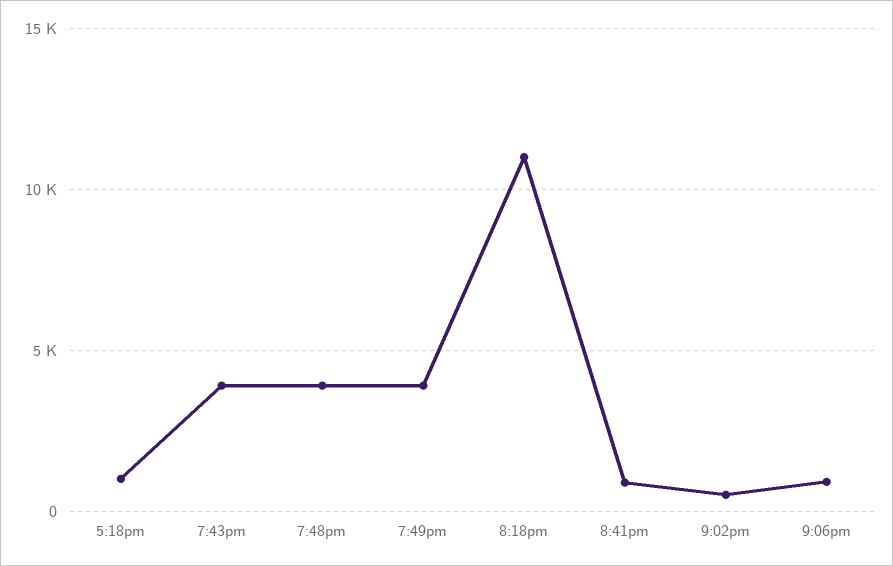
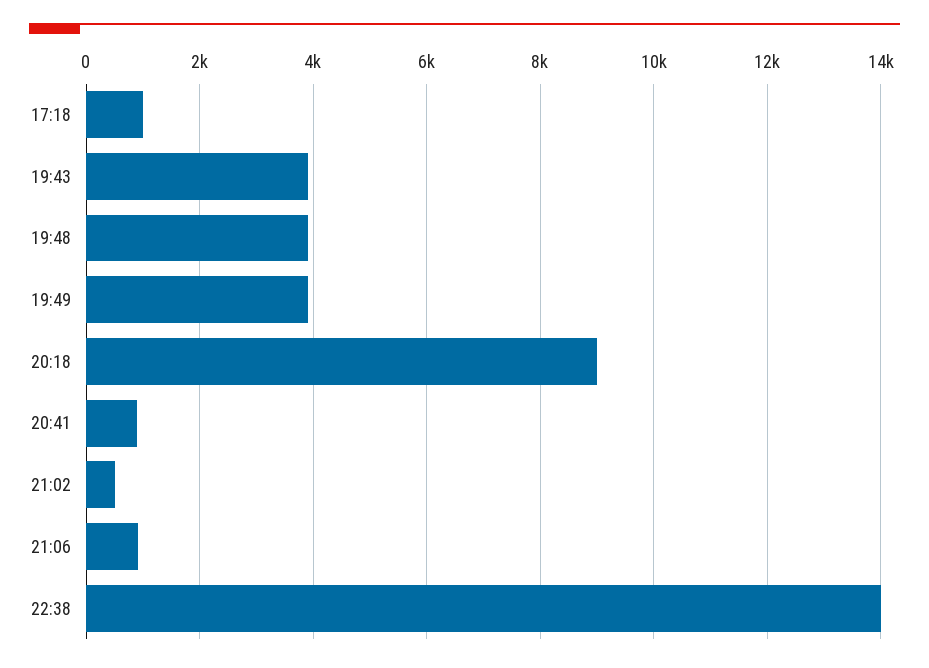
8:18pm: 11000 -> 9000
22:38: none -> 14000

